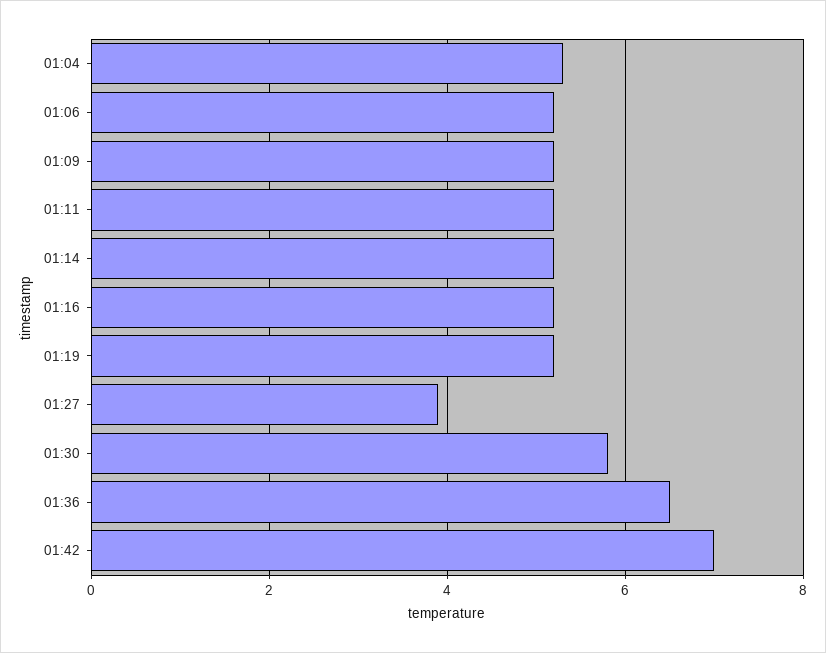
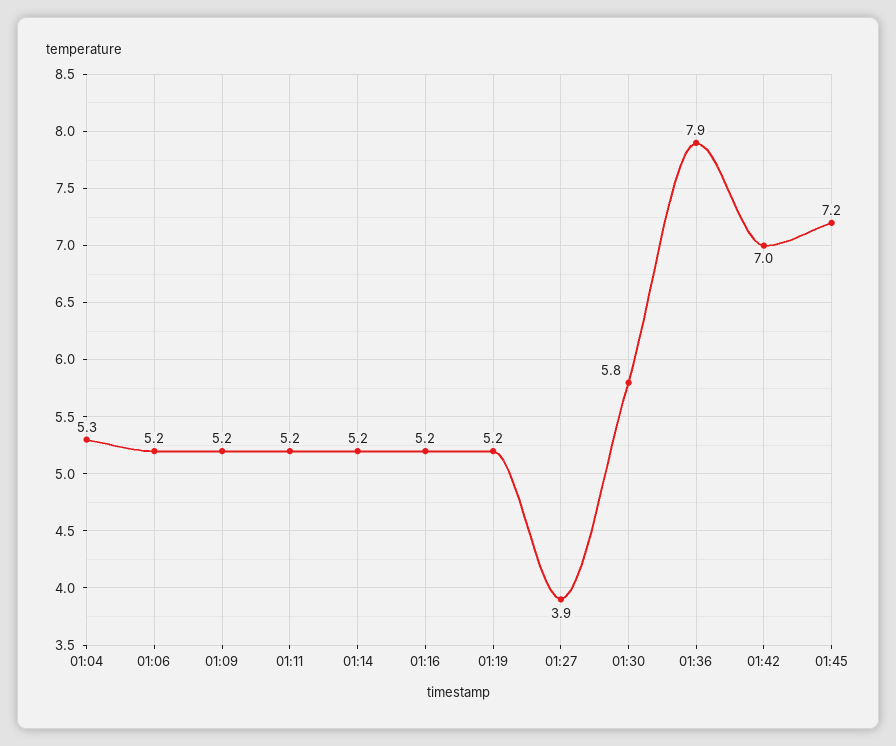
01:36: 6.5 -> 7.9
01:45: none -> 7.2

